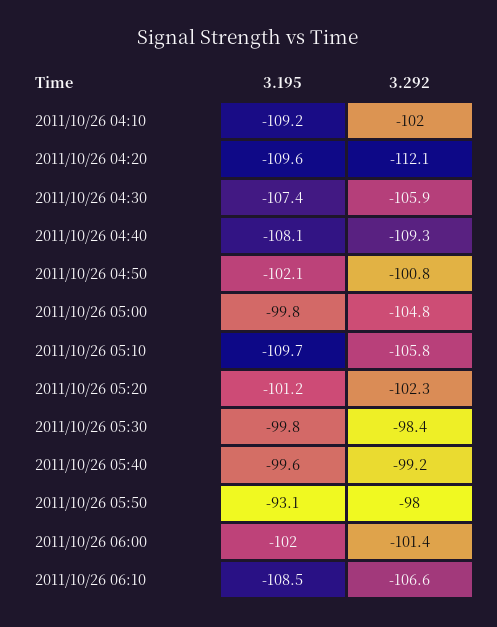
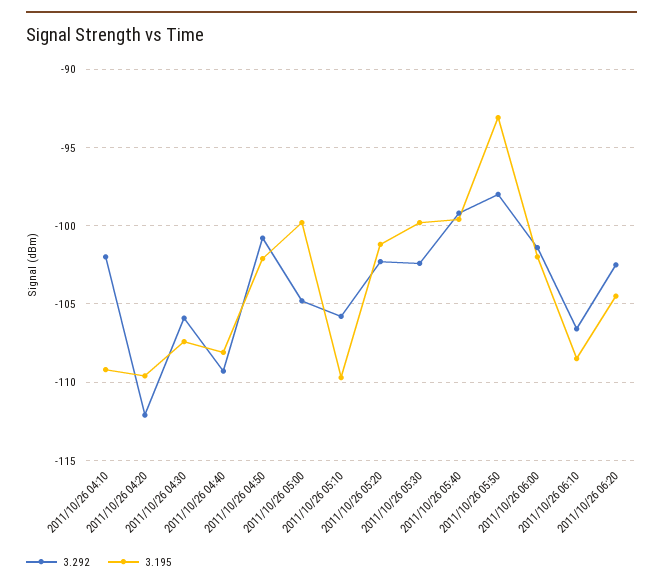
3.292, 2011/10/26 05:30: -98.4 -> -102.5
3.292, 2011/10/26 06:20: none -> -102.5
3.195, 2011/10/26 06:20: none -> -104.5

